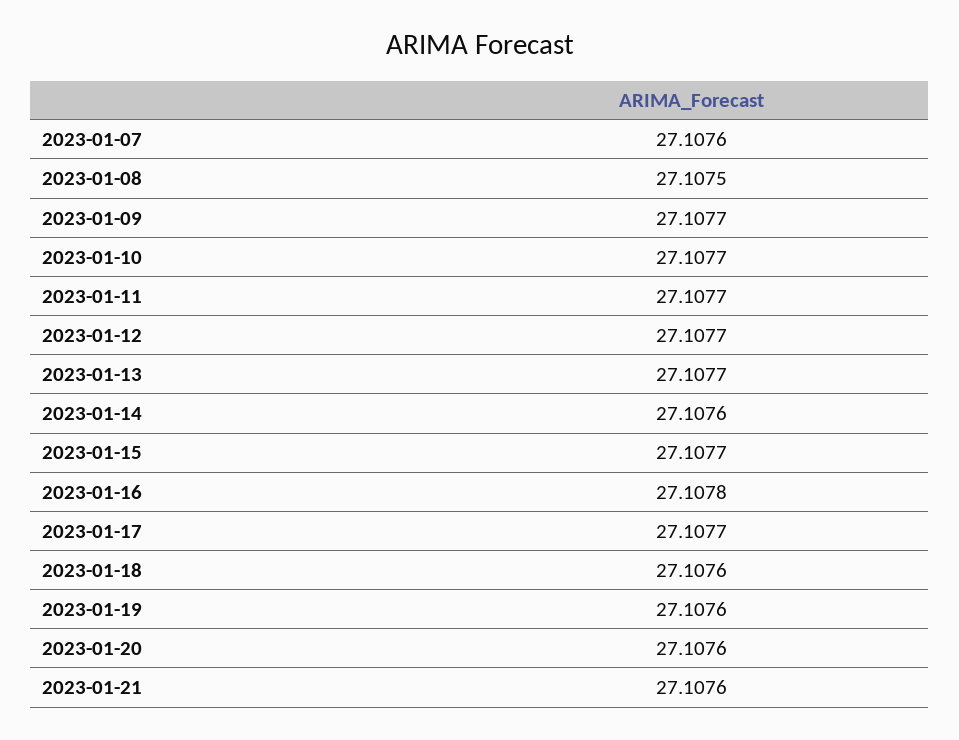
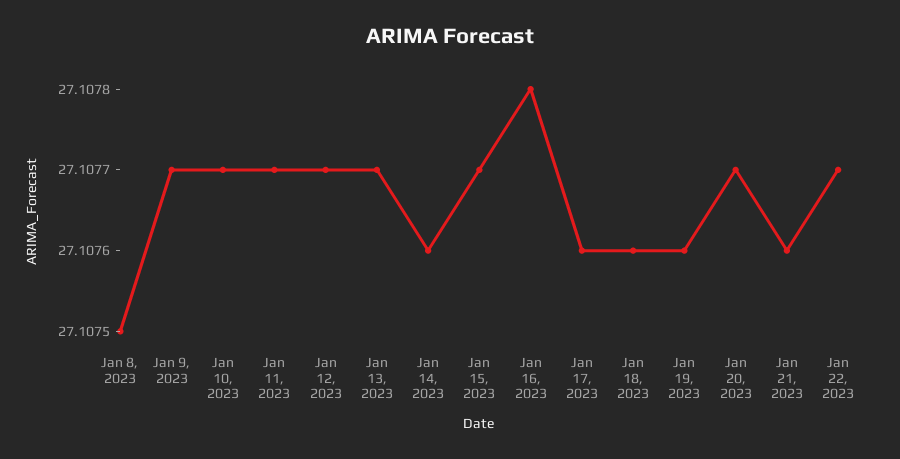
2023-01-07: 27.1076 -> none
2023-01-17: 27.1077 -> 27.1076
2023-01-20: 27.1076 -> 27.1077
Jan 22, 2023: none -> 27.1077

